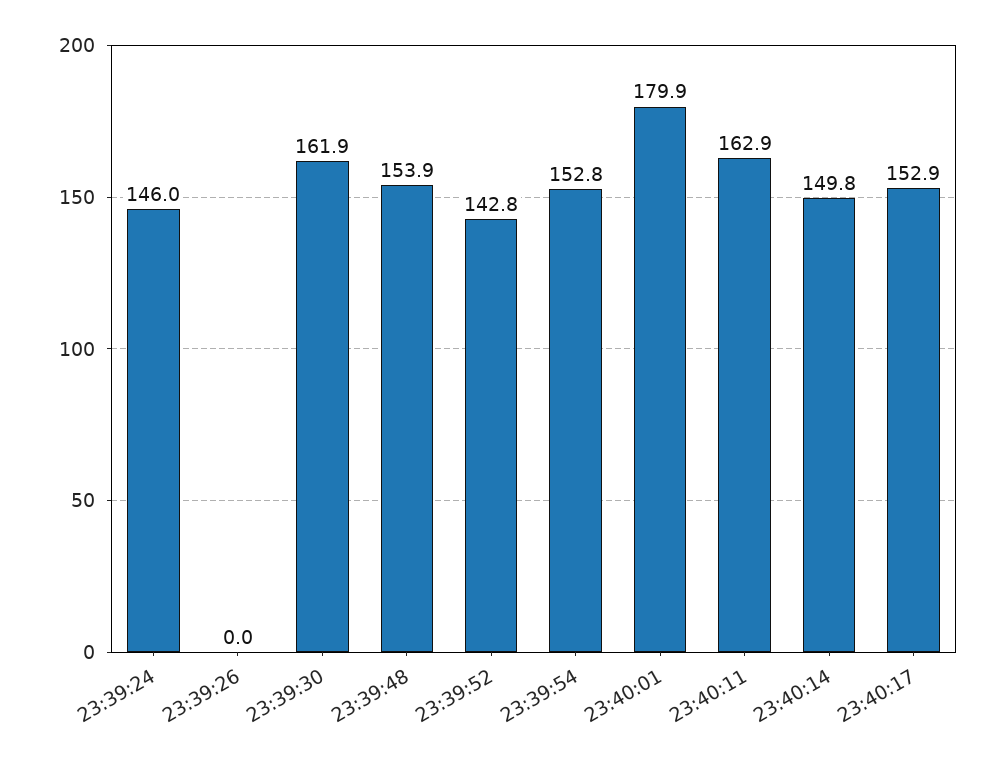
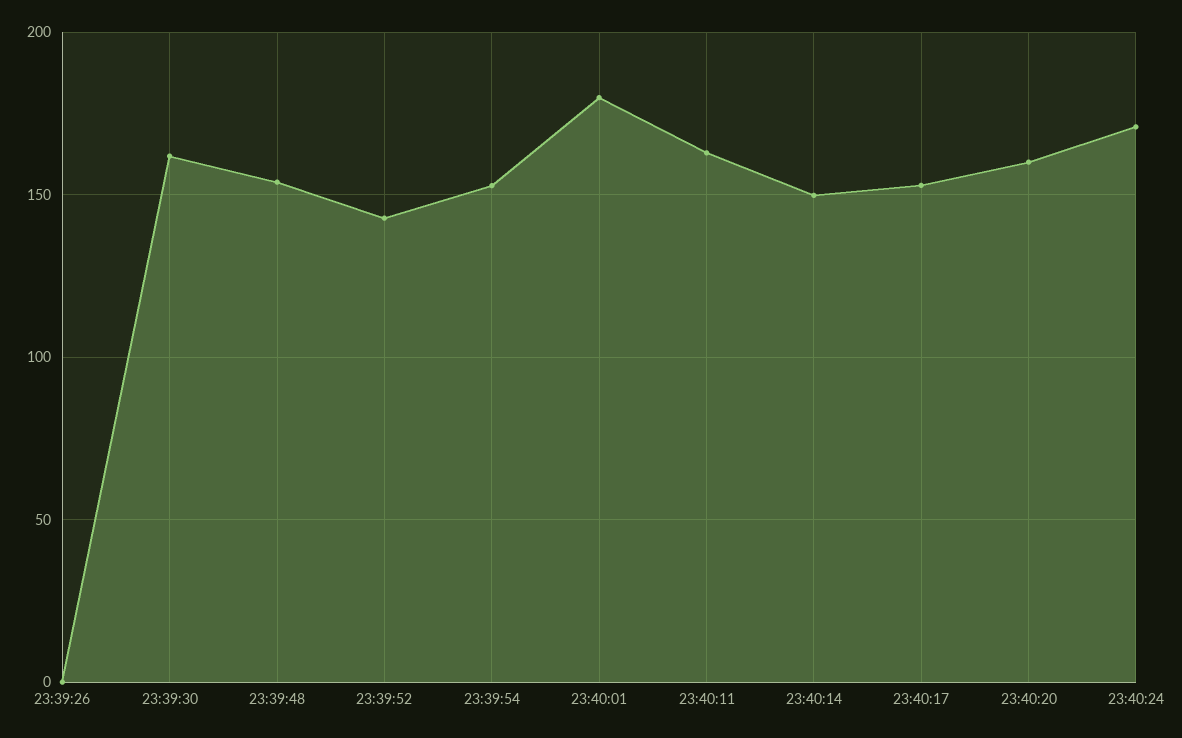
23:39:24: 146 -> none
23:40:20: none -> 160
23:40:24: none -> 170

